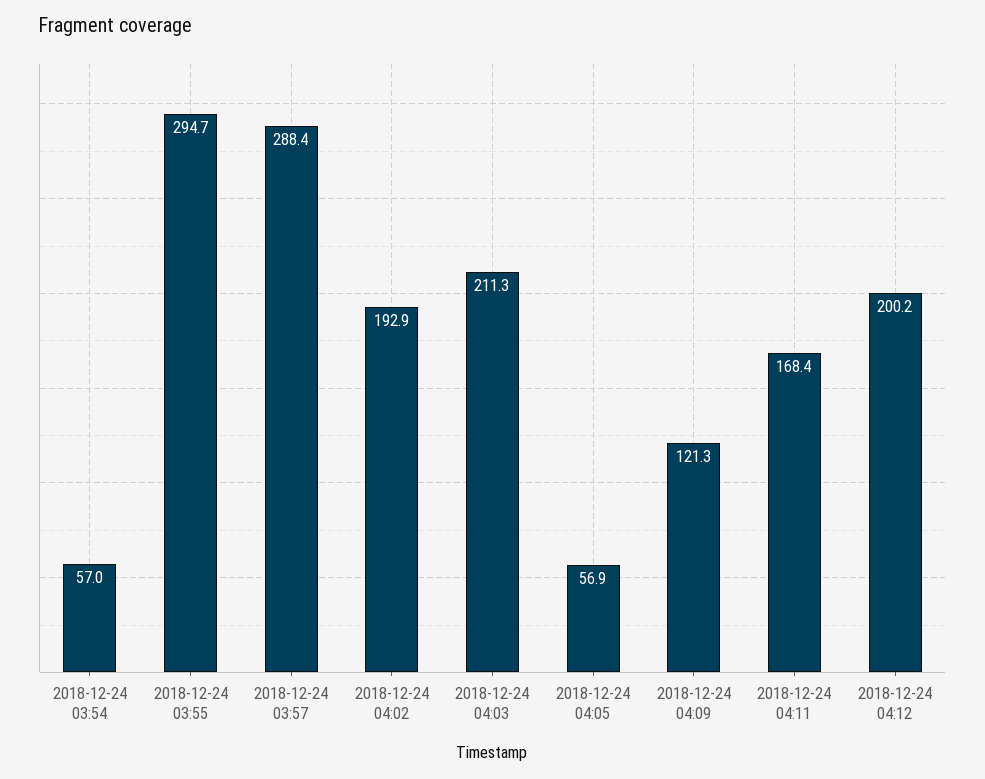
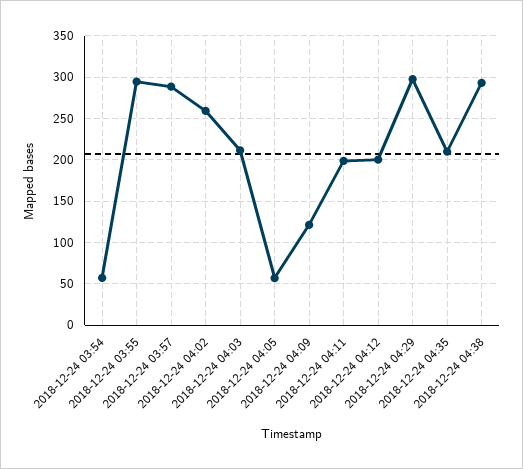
2018-12-24 04:02: 192.9 -> 260
2018-12-24 04:11: 168.4 -> 200
2018-12-24 04:29: none -> 300
2018-12-24 04:35: none -> 210
2018-12-24 04:38: none -> 290

